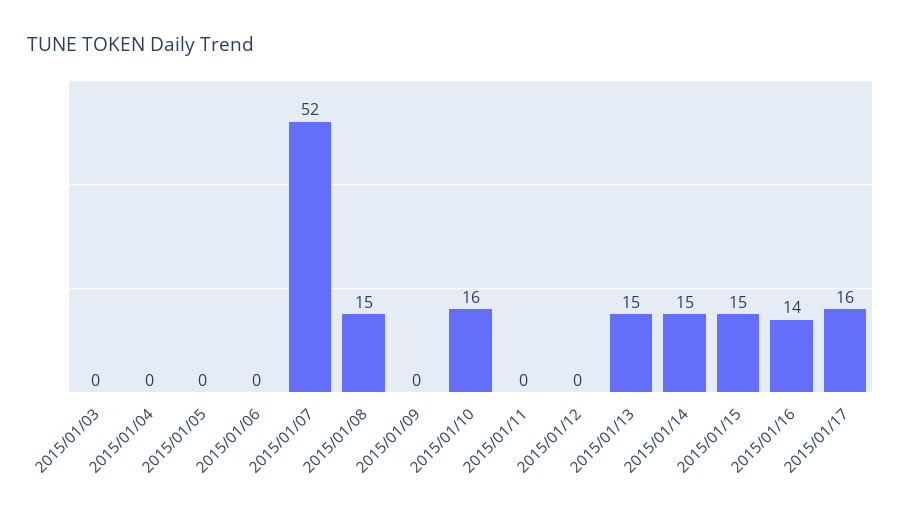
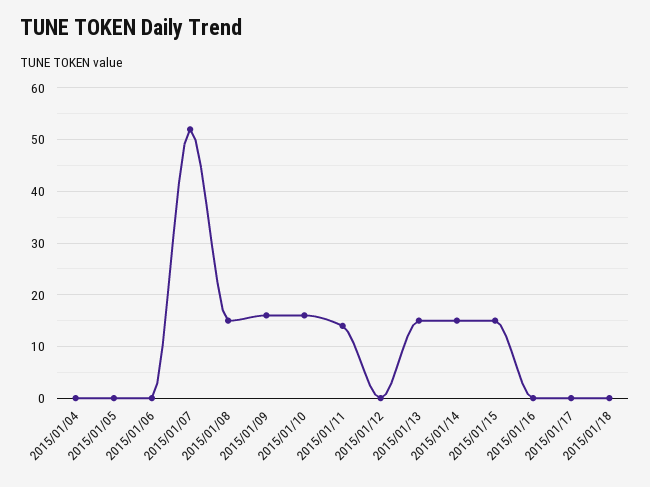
2015/01/03: 0 -> none
2015/01/09: 0 -> 15
2015/01/11: 0 -> 15
2015/01/16: 14 -> 0
2015/01/17: 16 -> 0
2015/01/18: none -> 0

